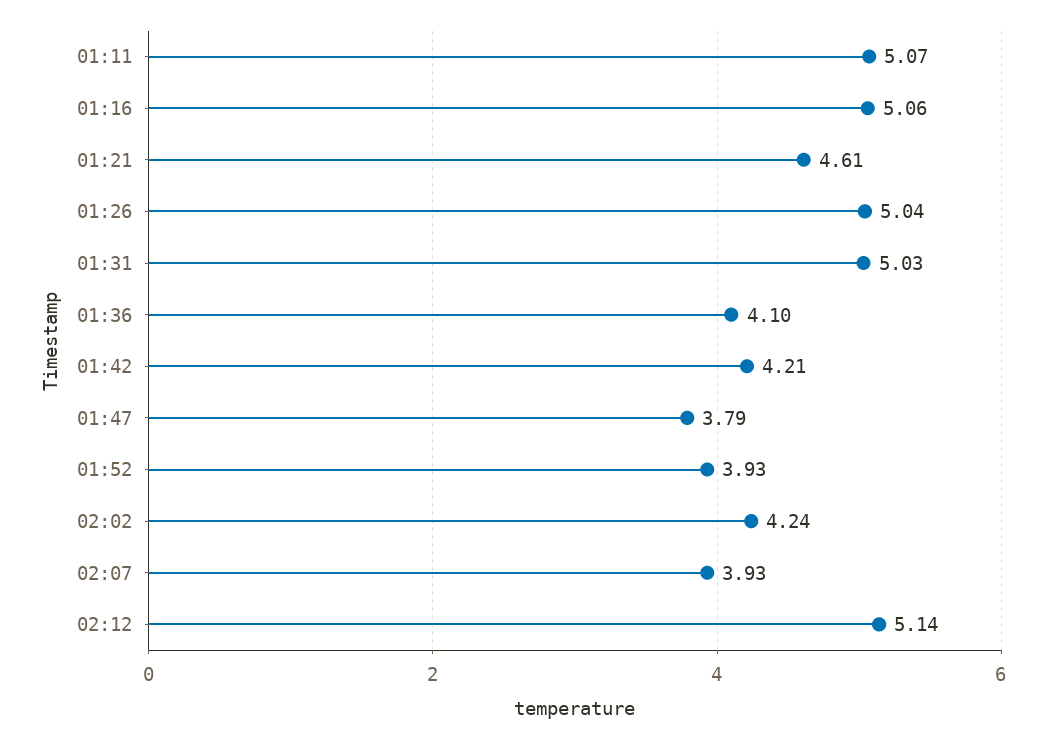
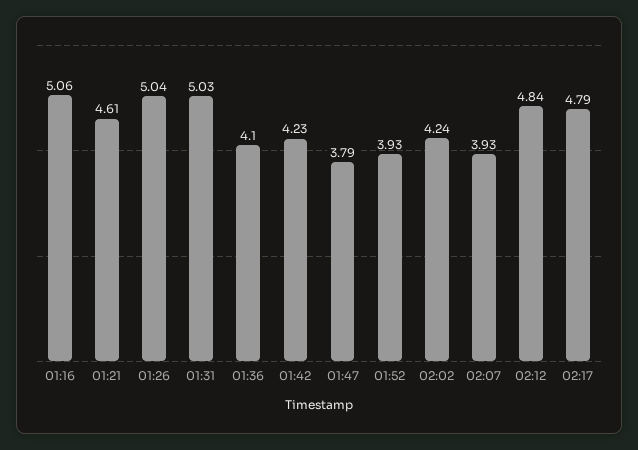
01:11: 5.07 -> none
01:42: 4.21 -> 4.23
02:12: 5.14 -> 4.84
02:17: none -> 4.79

